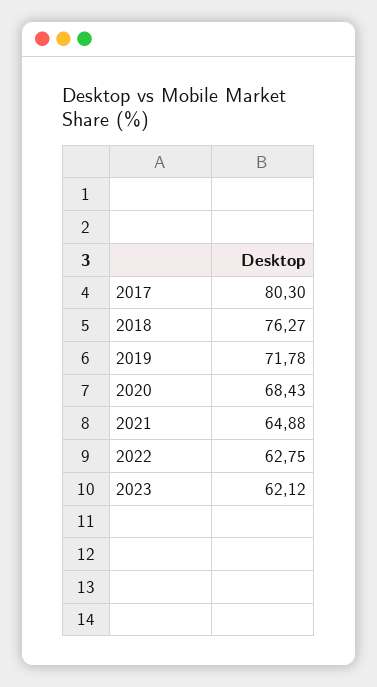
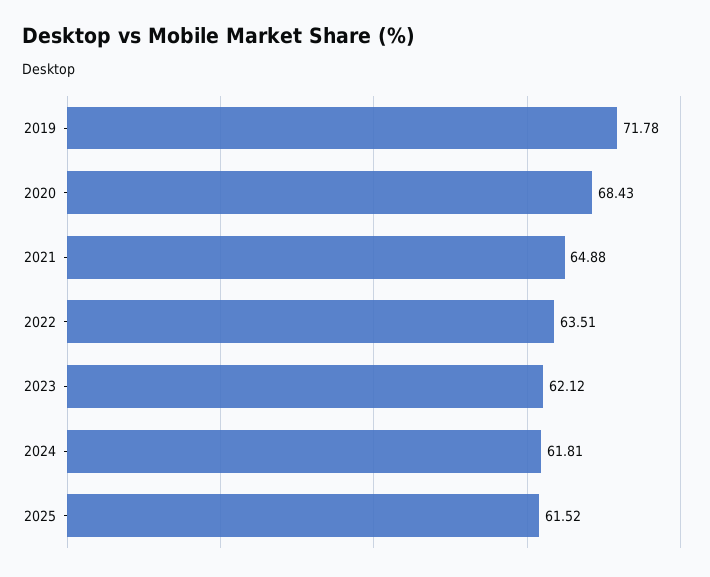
2017: 80.3 -> none
2018: 76.27 -> none
2022: 62.75 -> 63.51
2024: none -> 61.81
2025: none -> 61.52

